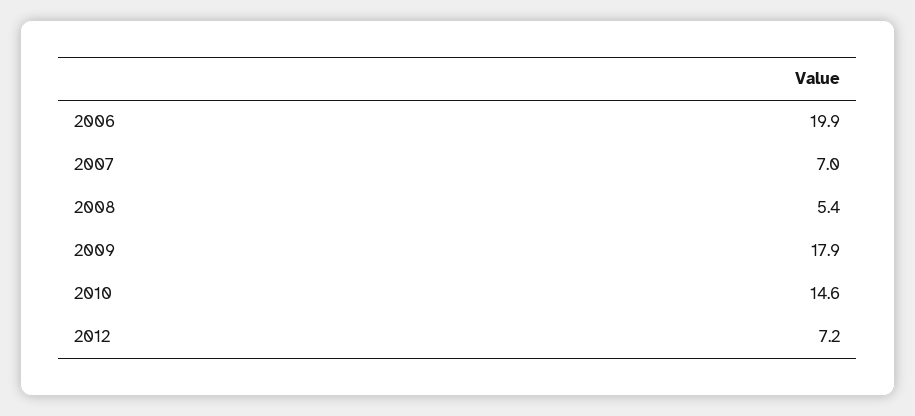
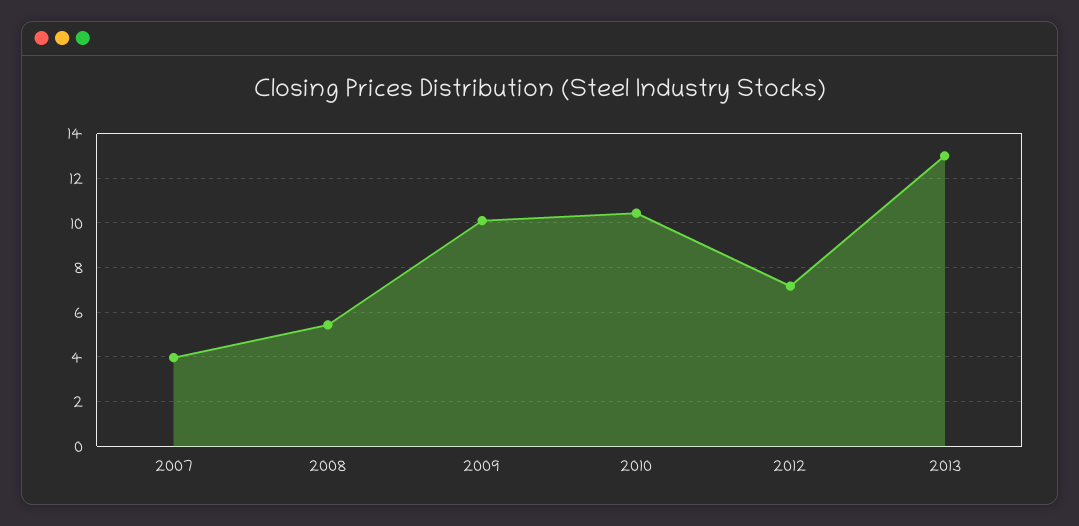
2006: 19.9 -> none
2007: 7 -> 4
2009: 17.9 -> 10
2010: 14.6 -> 10.5
2013: none -> 13

